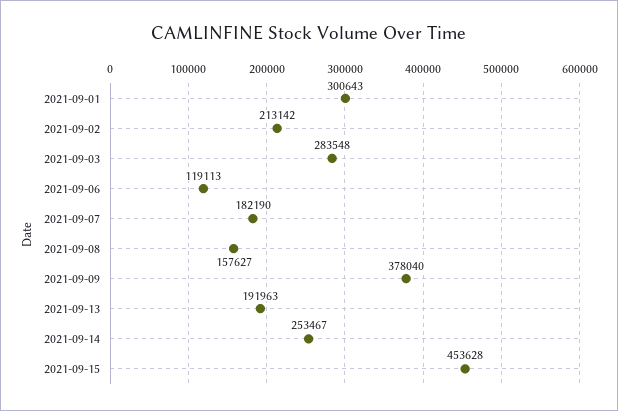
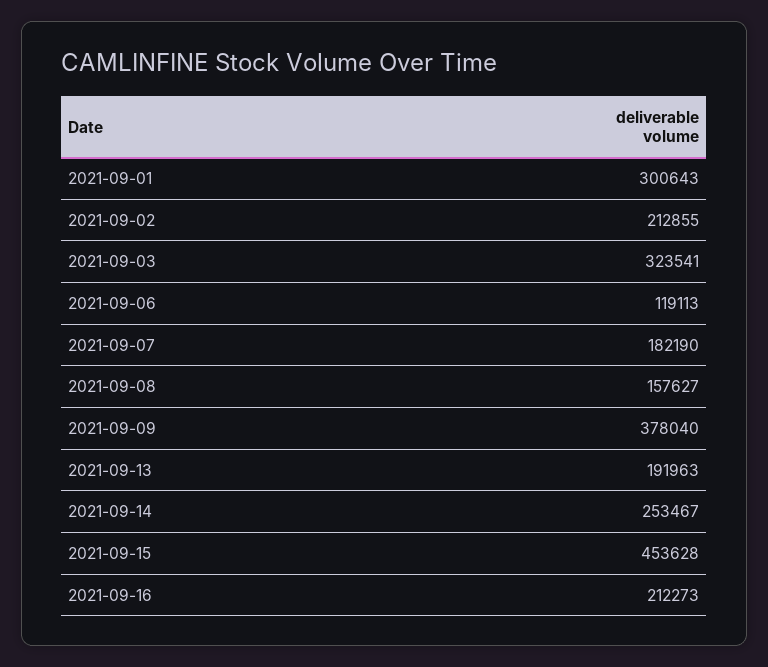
2021-09-02: 213142 -> 212855
2021-09-03: 283548 -> 323541
2021-09-16: none -> 212273

